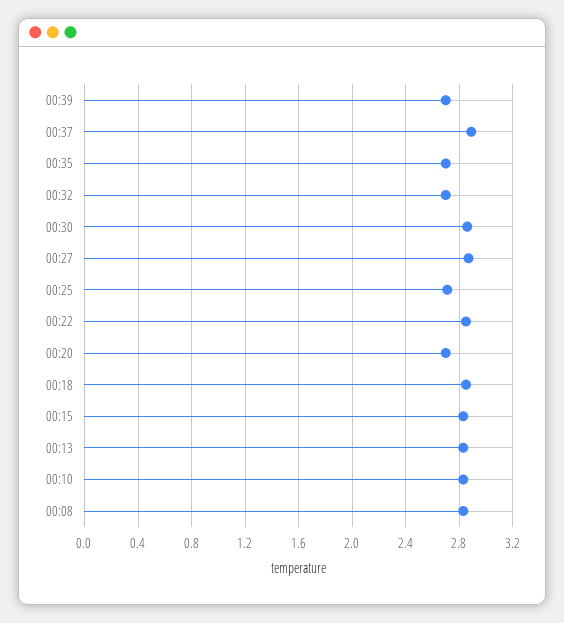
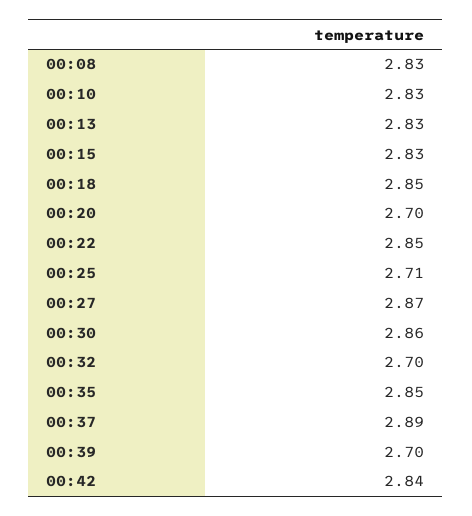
00:35: 2.7 -> 2.85
00:42: none -> 2.84

